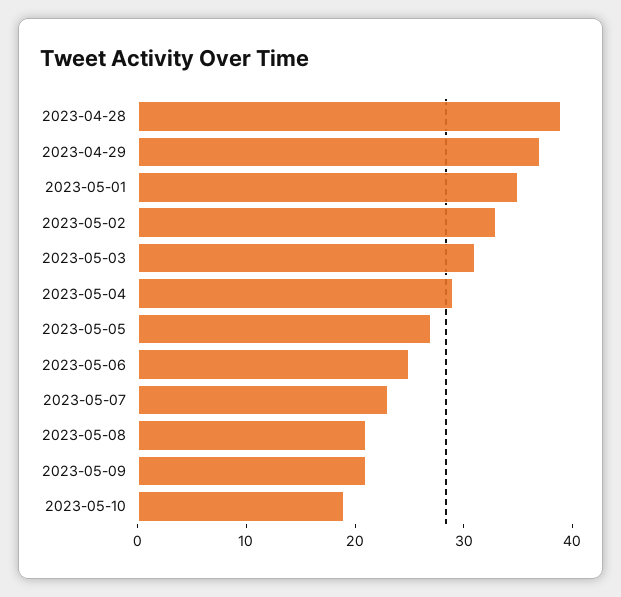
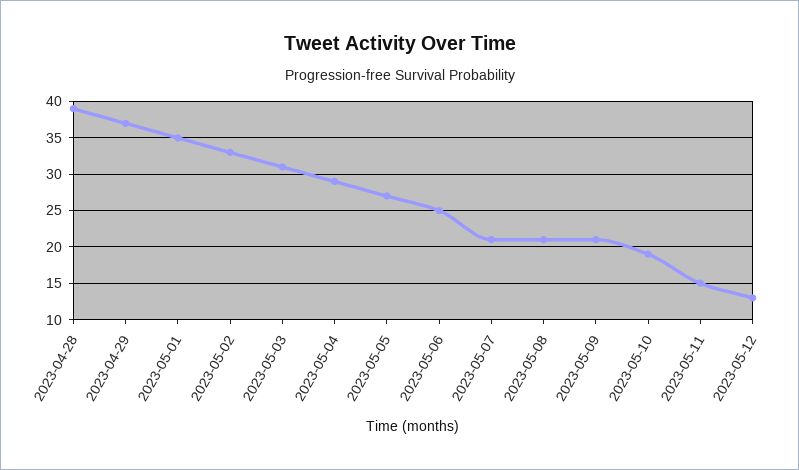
2023-05-07: 23 -> 21
2023-05-11: none -> 15
2023-05-12: none -> 13

